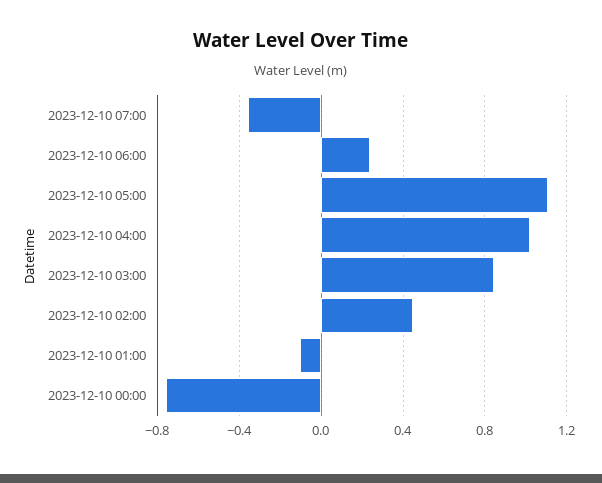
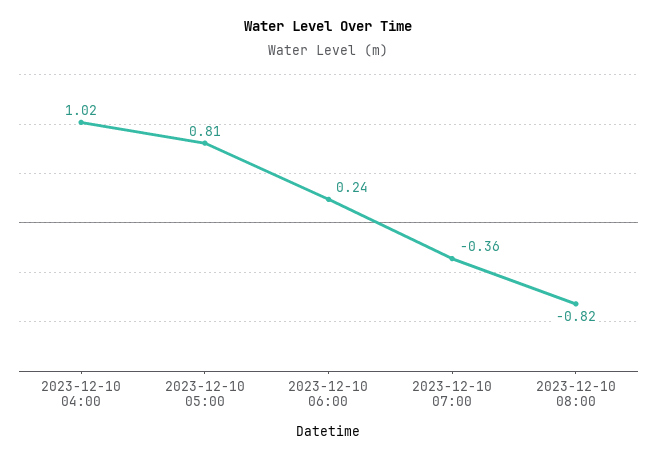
2023-12-10 05:00: 1.1 -> 0.81
2023-12-10 03:00: 0.85 -> none
2023-12-10 02:00: 0.45 -> none
2023-12-10 01:00: -0.1 -> none
2023-12-10 00:00: -0.75 -> none
2023-12-10 08:00: none -> -0.82

